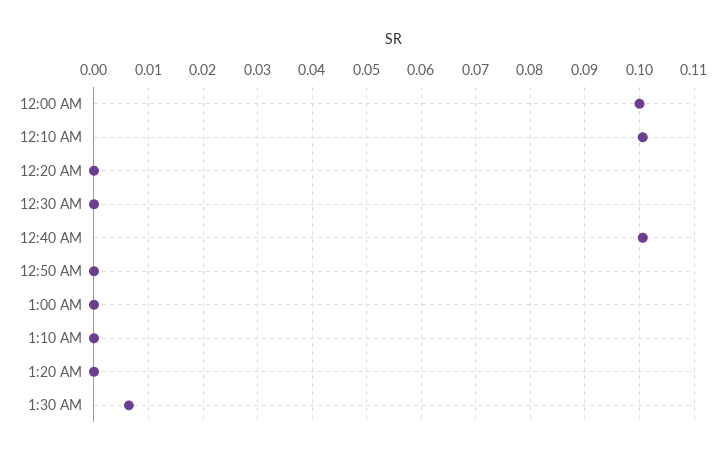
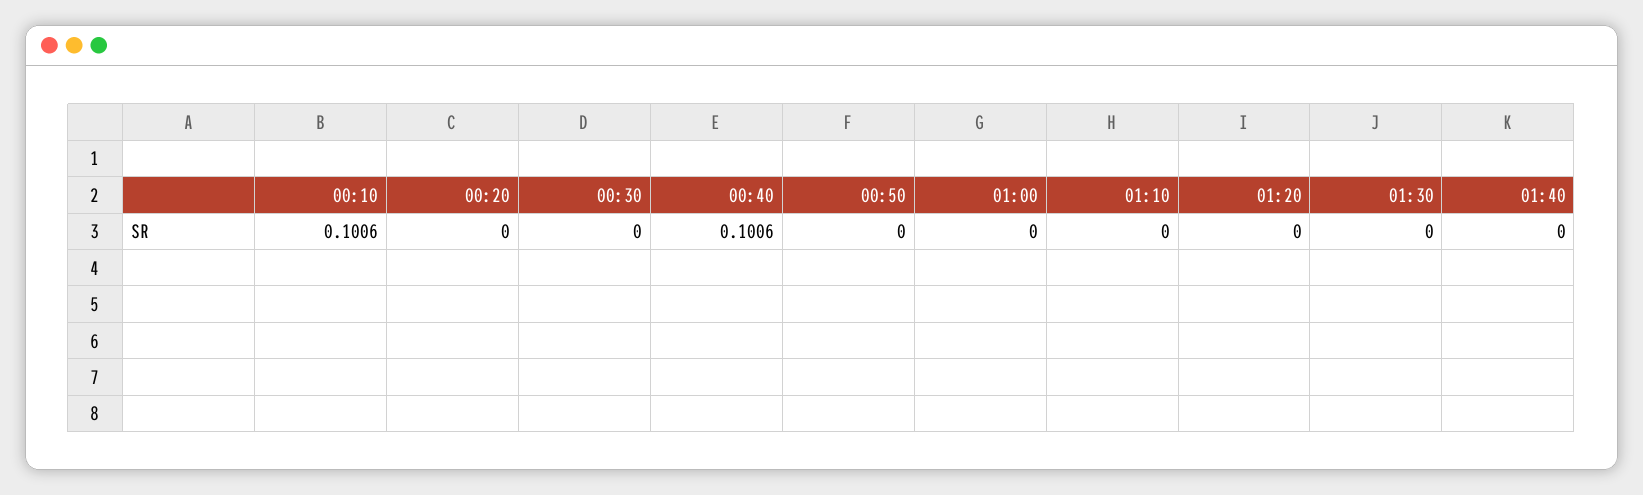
12:00 AM: 0.1 -> none
1:30 AM: 0.006 -> 0
01:40: none -> 0

